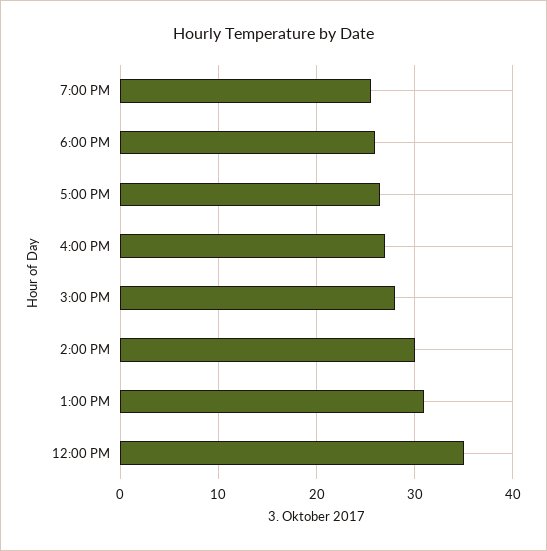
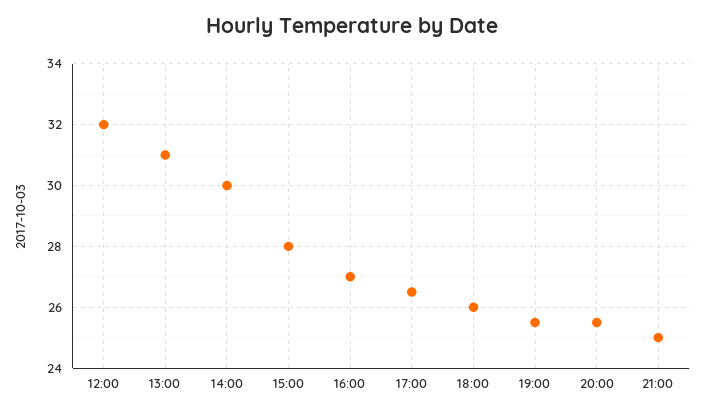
12:00 PM: 35 -> 32
20:00: none -> 25.5
21:00: none -> 25

